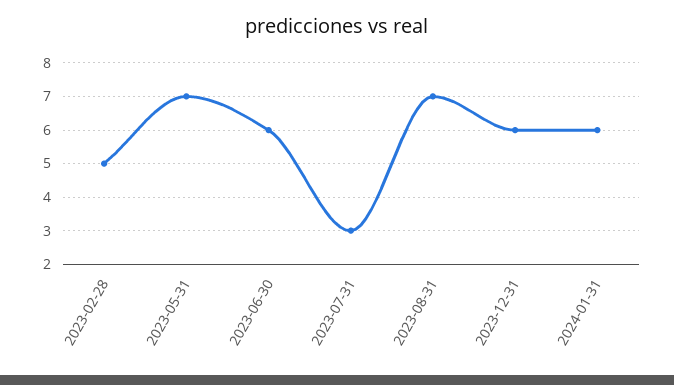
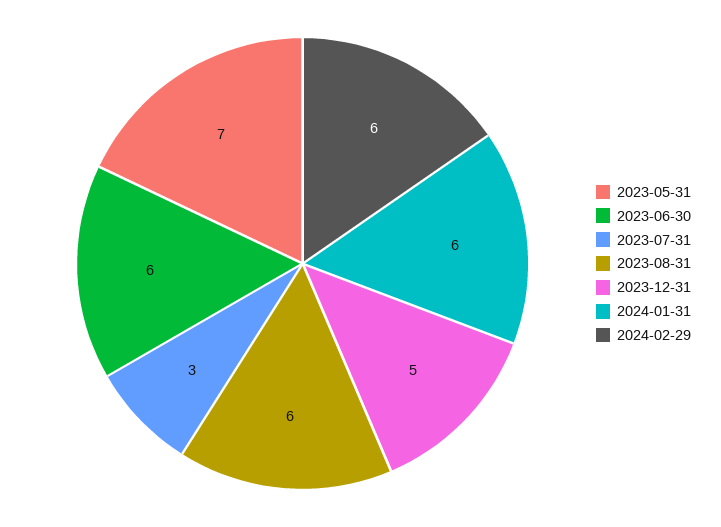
2023-02-28: 5 -> none
2023-08-31: 7 -> 6
2023-12-31: 6 -> 5
2024-02-29: none -> 6

